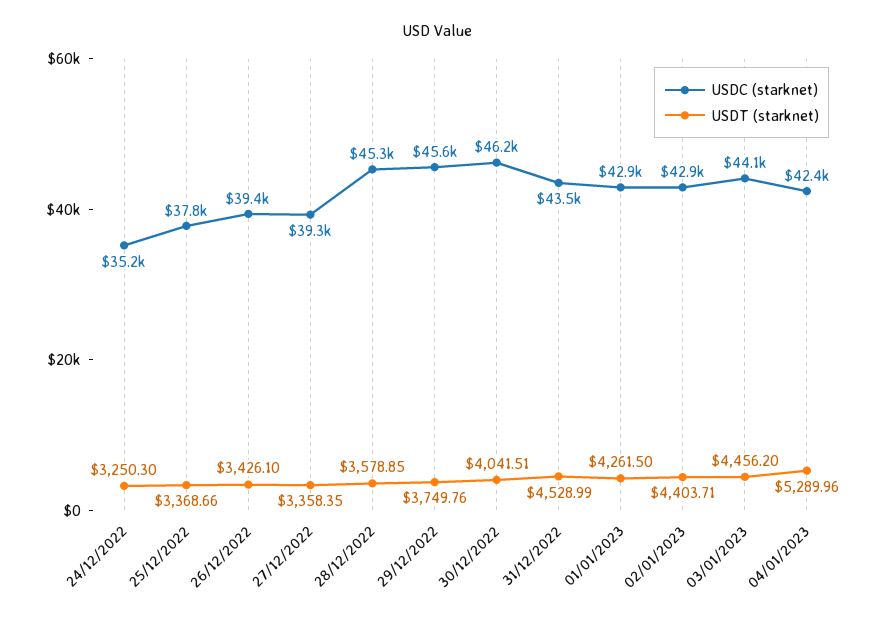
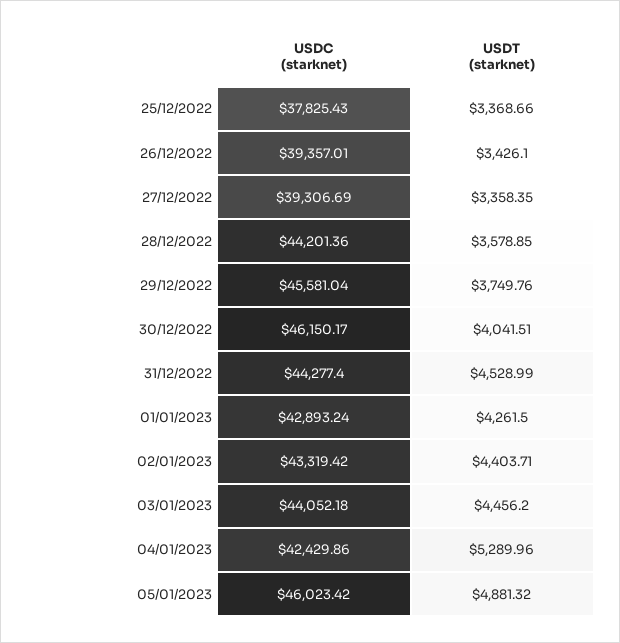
USDC (starknet), 24/12/2022: 35200 -> none
USDT (starknet), 24/12/2022: 3250.3 -> none
USDC (starknet), 28/12/2022: 45300 -> 44201.36
USDC (starknet), 31/12/2022: 43500 -> 44277.4
USDC (starknet), 02/01/2023: 42900 -> 43319.42
USDC (starknet), 05/01/2023: none -> 46023.42
USDT (starknet), 05/01/2023: none -> 4881.32

